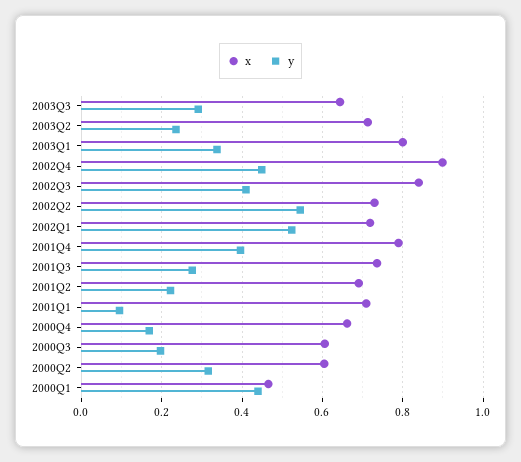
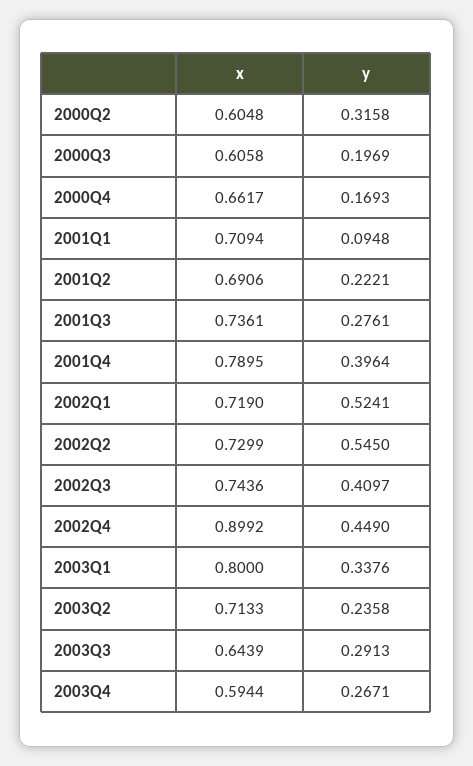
x, 2002Q3: 0.84 -> 0.7436
x, 2000Q1: 0.46 -> none
y, 2000Q1: 0.44 -> none
x, 2003Q4: none -> 0.5944
y, 2003Q4: none -> 0.2671

